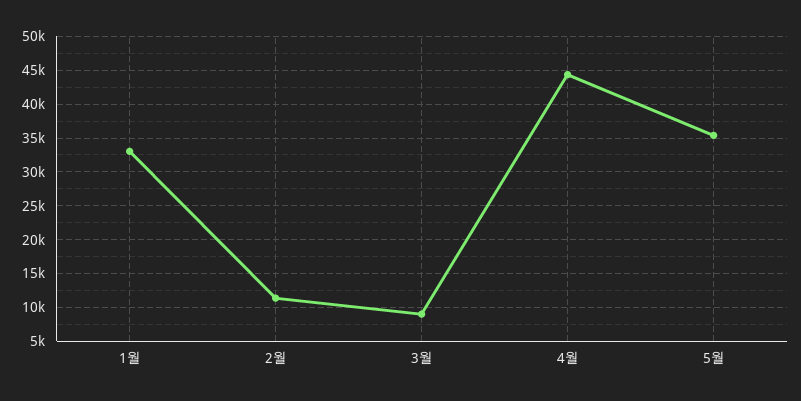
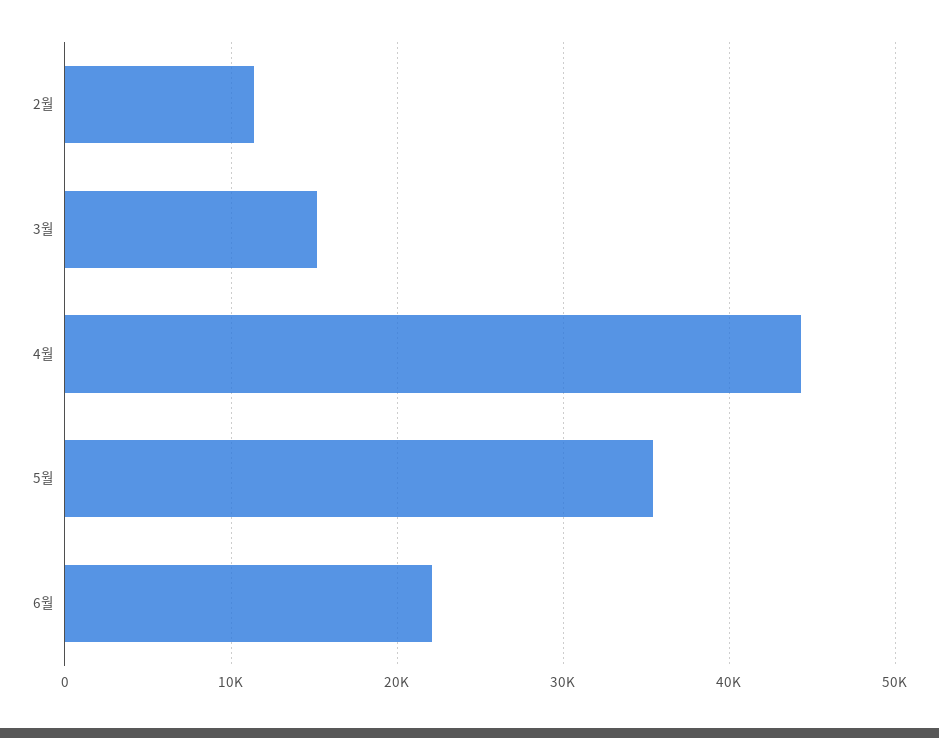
1월: 33000 -> none
3월: 9000 -> 15000
6월: none -> 22000

